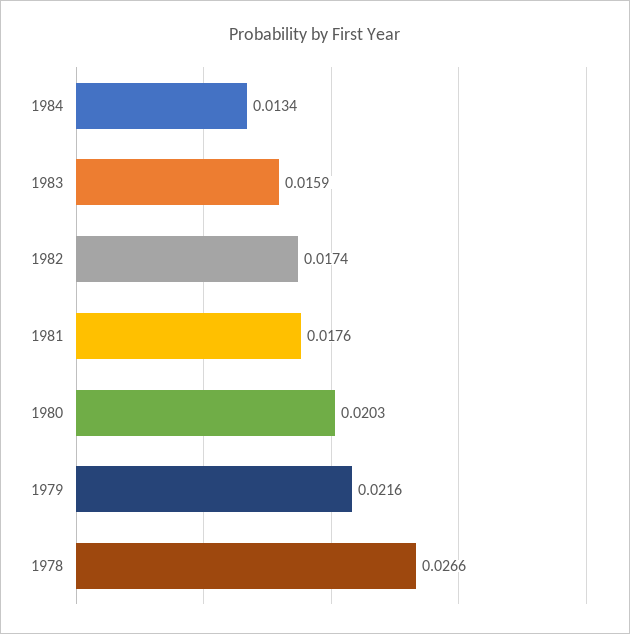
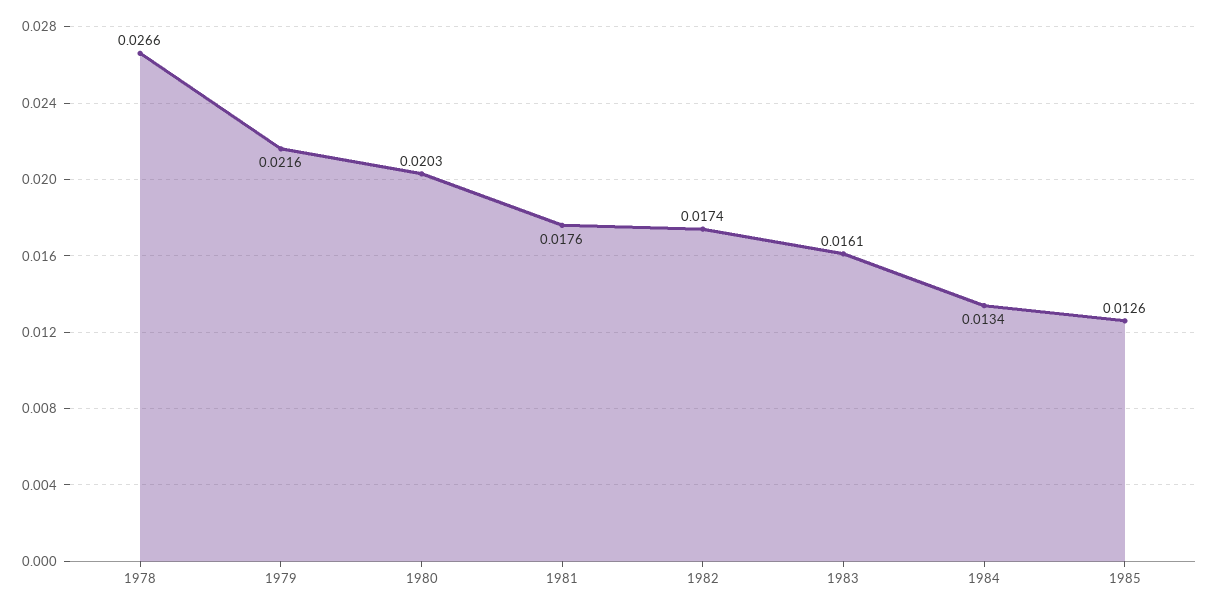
1983: 0.0159 -> 0.0161
1985: none -> 0.0126

